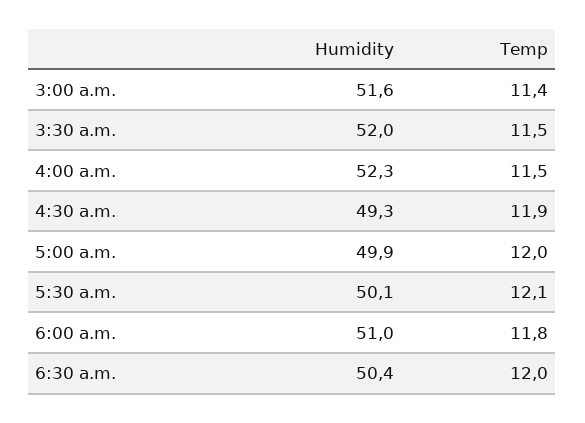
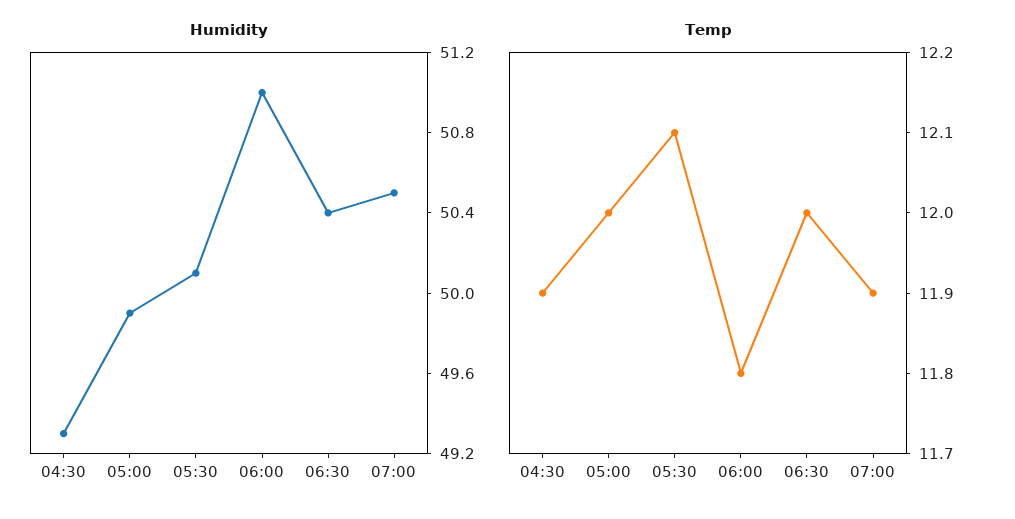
Humidity, 3:00 a.m.: 51.6 -> none
Temp, 3:00 a.m.: 11.4 -> none
Humidity, 3:30 a.m.: 52 -> none
Temp, 3:30 a.m.: 11.5 -> none
Humidity, 4:00 a.m.: 52.3 -> none
Temp, 4:00 a.m.: 11.5 -> none
Humidity, 07:00: none -> 50.5
Temp, 07:00: none -> 11.9

